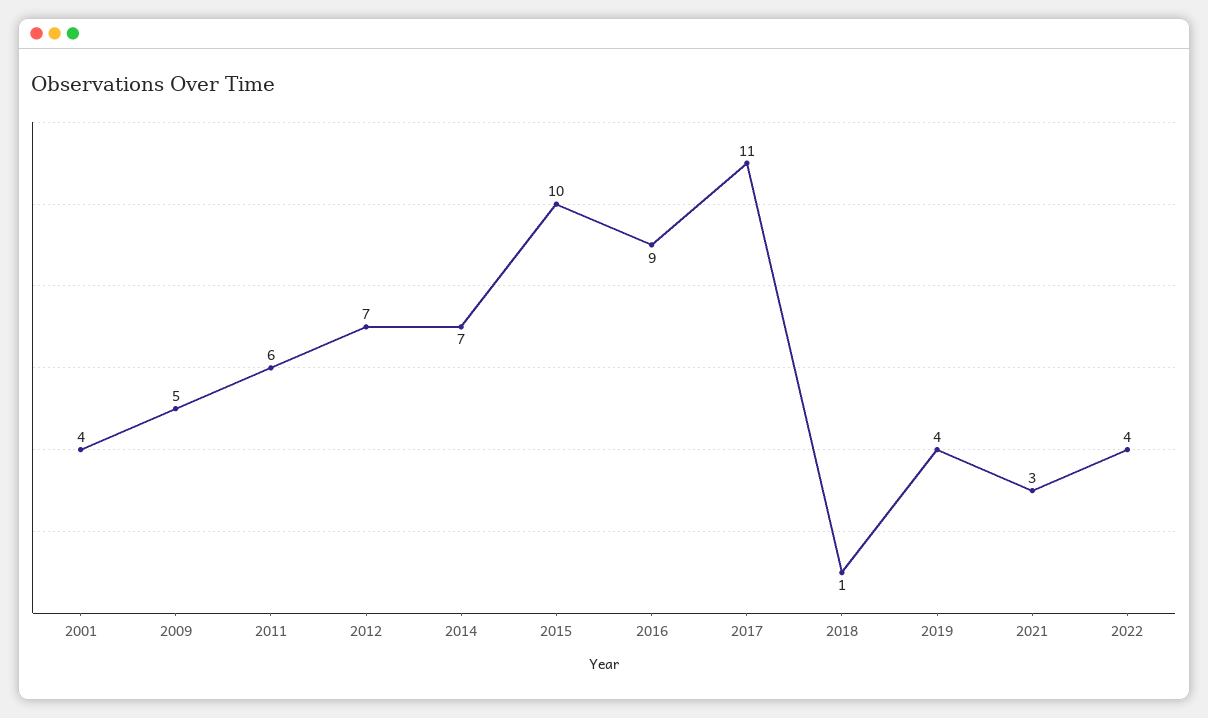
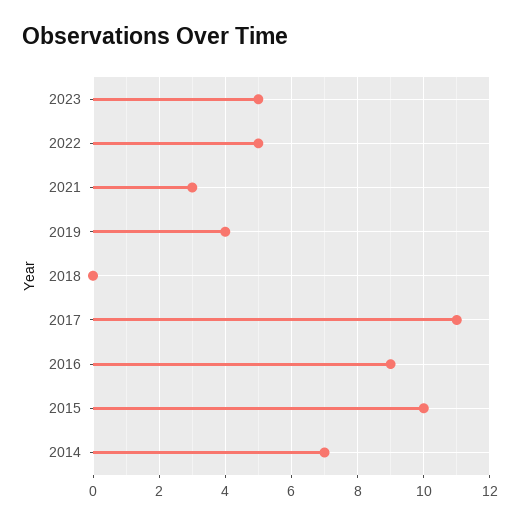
2001: 4 -> none
2009: 5 -> none
2011: 6 -> none
2012: 7 -> none
2018: 1 -> 0
2022: 4 -> 5
2023: none -> 5

